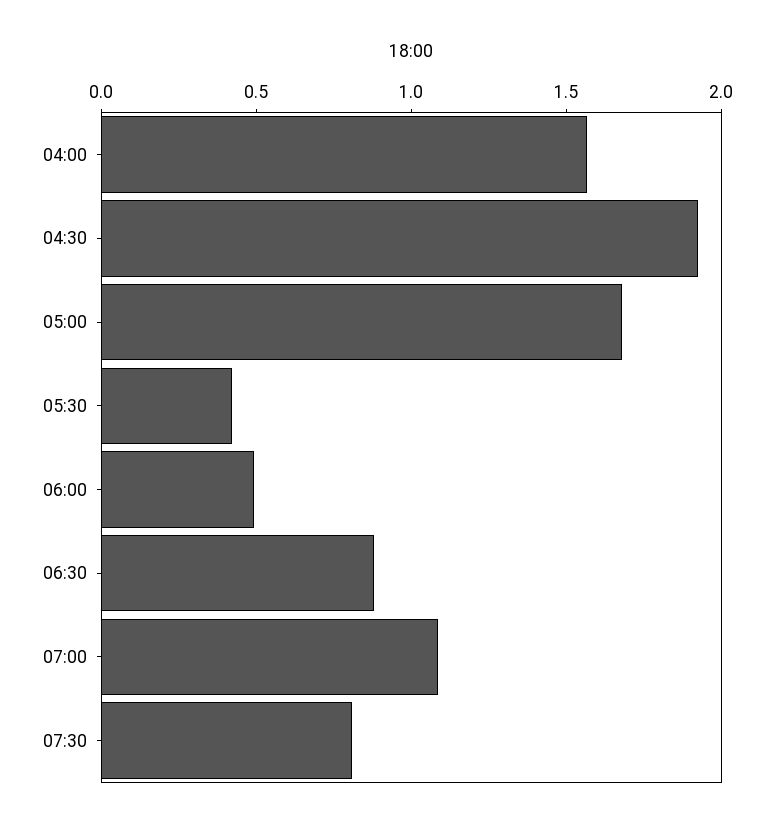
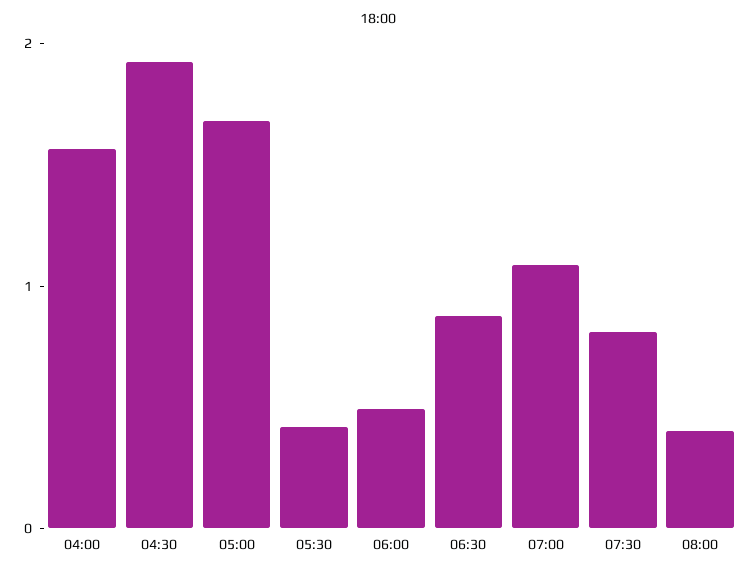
08:00: none -> 0.4

